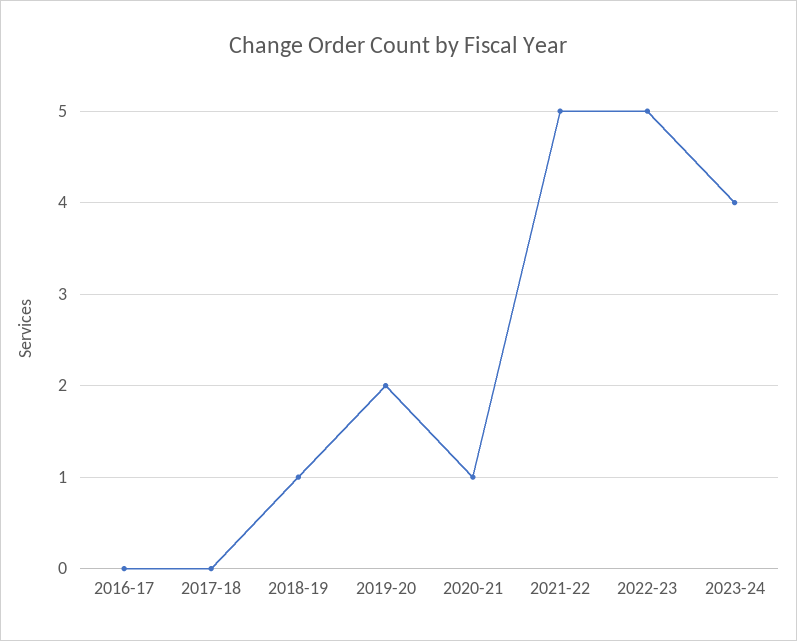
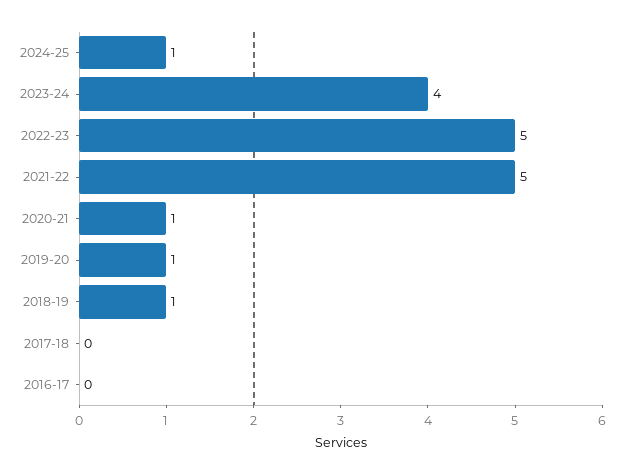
2019-20: 2 -> 1
2024-25: none -> 1

